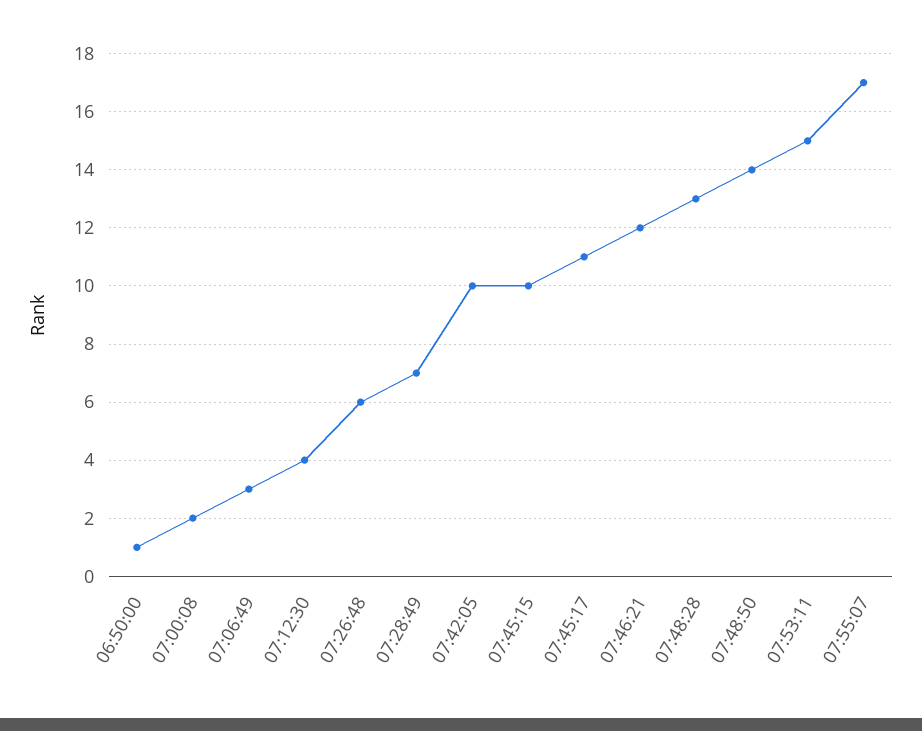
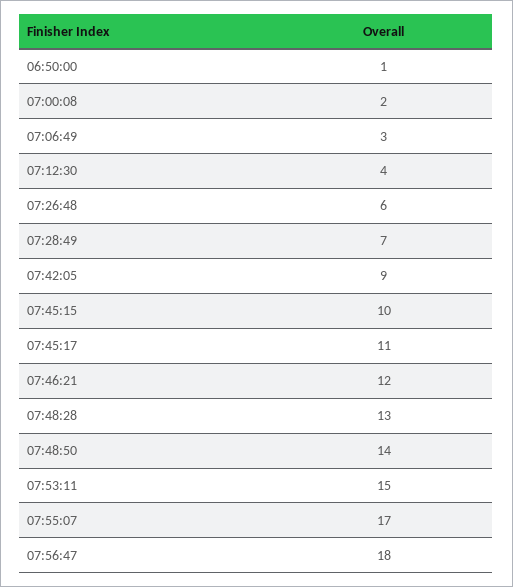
07:42:05: 10 -> 9
07:56:47: none -> 18

